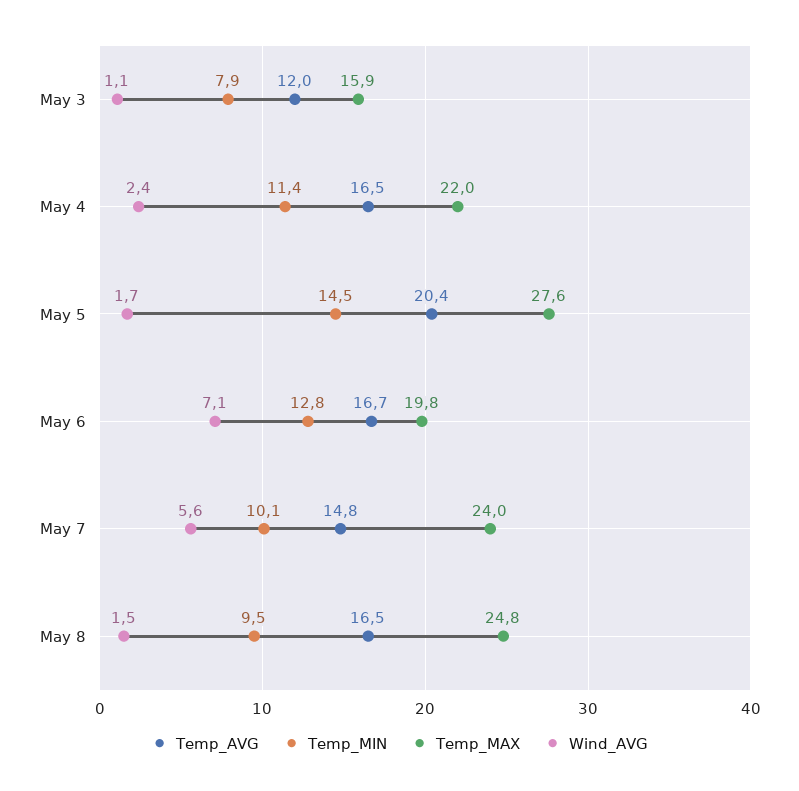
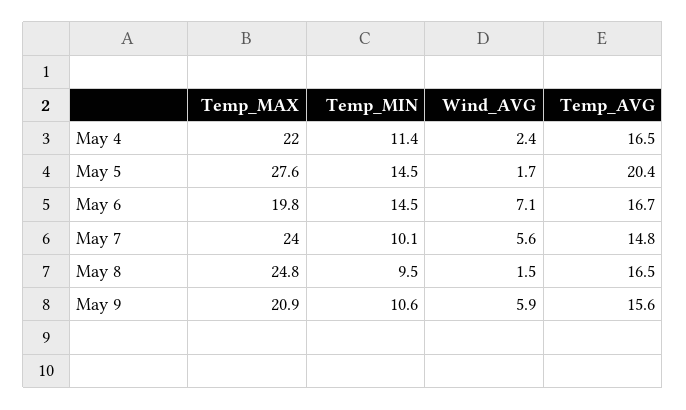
Temp_AVG, May 3: 12 -> none
Temp_MIN, May 3: 7.9 -> none
Temp_MAX, May 3: 15.9 -> none
Wind_AVG, May 3: 1.1 -> none
Temp_MIN, May 6: 12.8 -> 14.5
Temp_MAX, May 9: none -> 20.9
Temp_MIN, May 9: none -> 10.6
Wind_AVG, May 9: none -> 5.9
Temp_AVG, May 9: none -> 15.6

